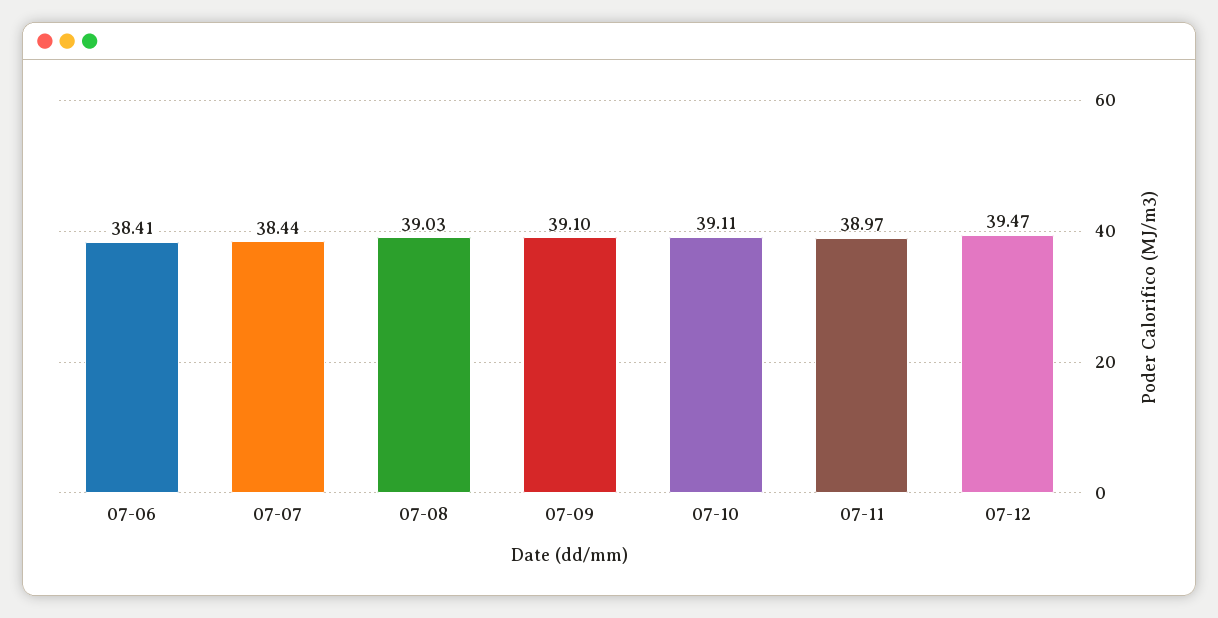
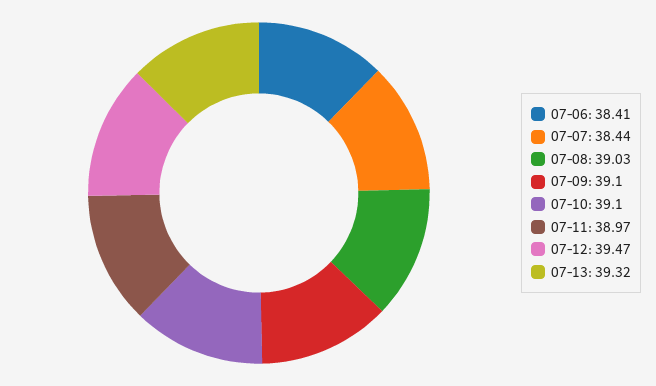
07-10: 39.11 -> 39.1
07-13: none -> 39.32

